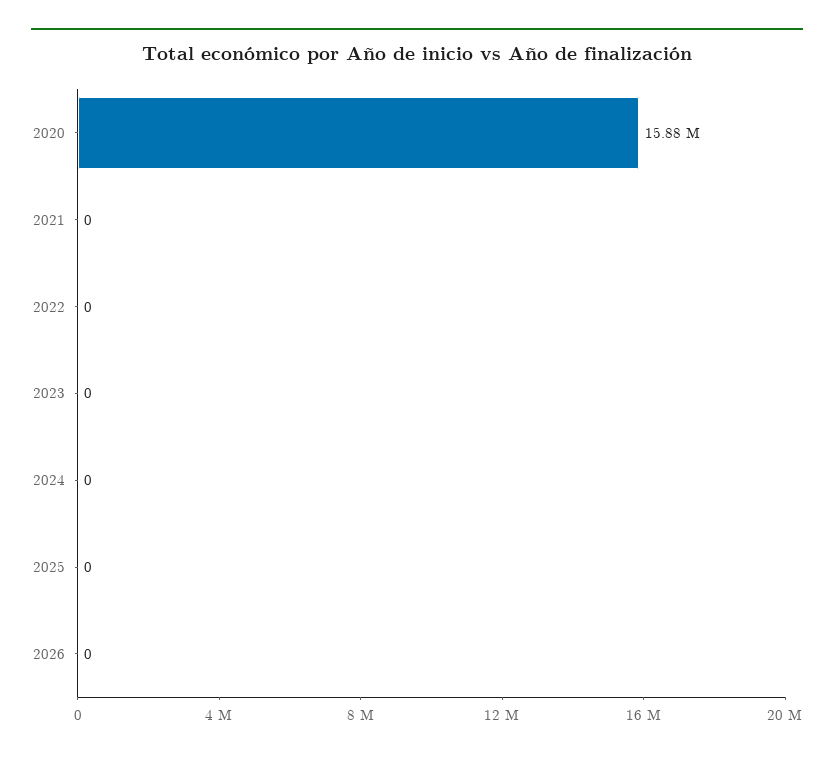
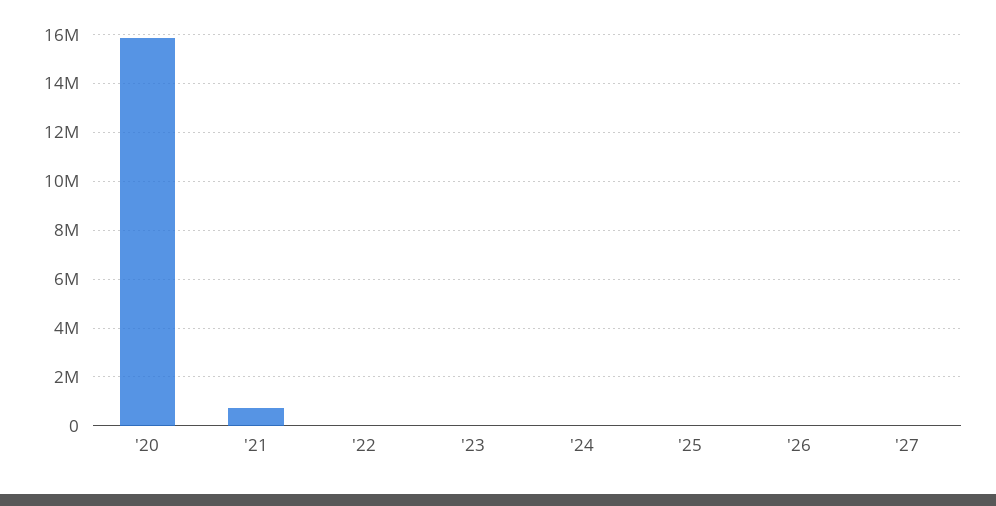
2021: 0 -> 750000
'27: none -> 0

